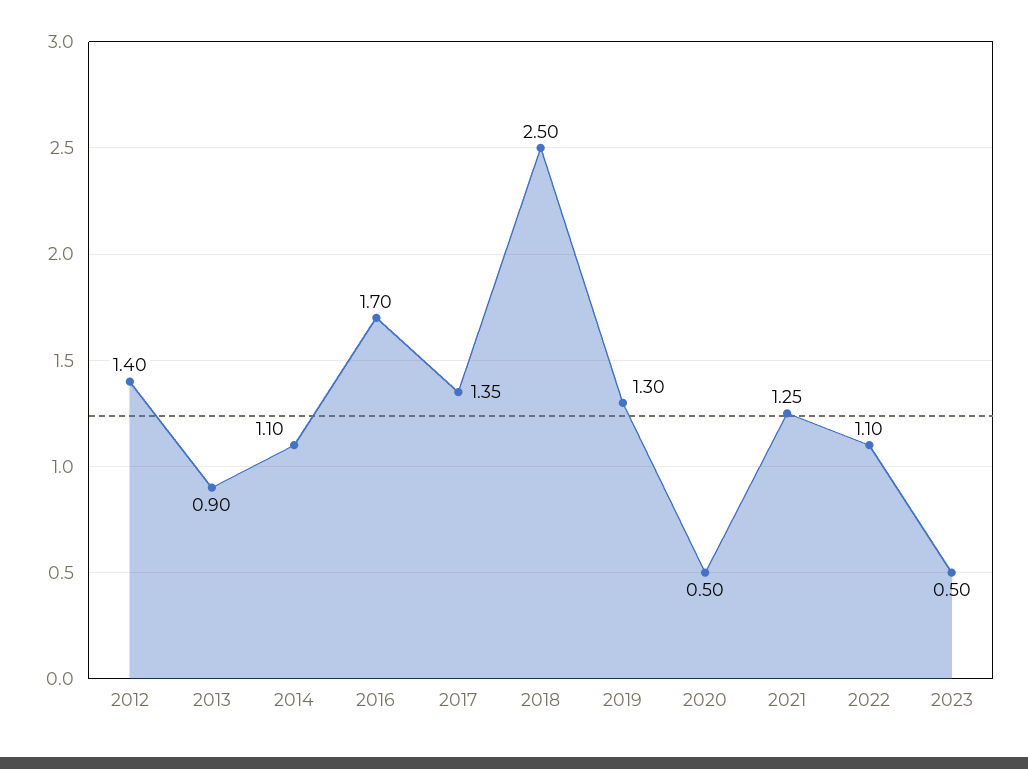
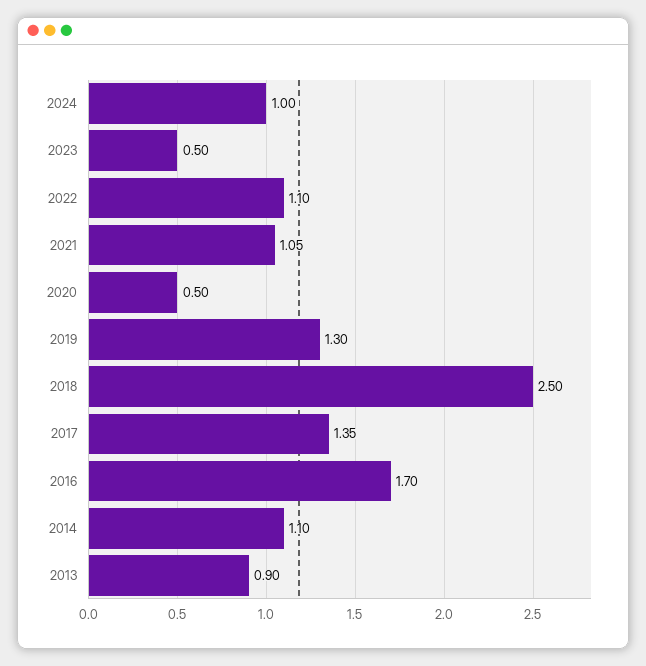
2012: 1.4 -> none
2021: 1.25 -> 1.05
2024: none -> 1

